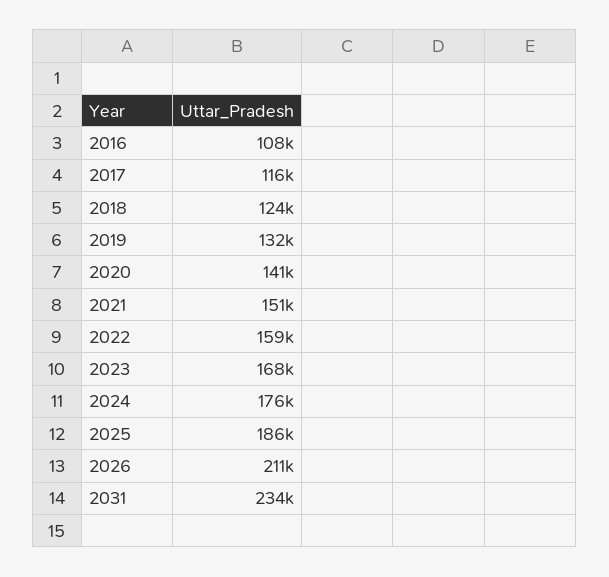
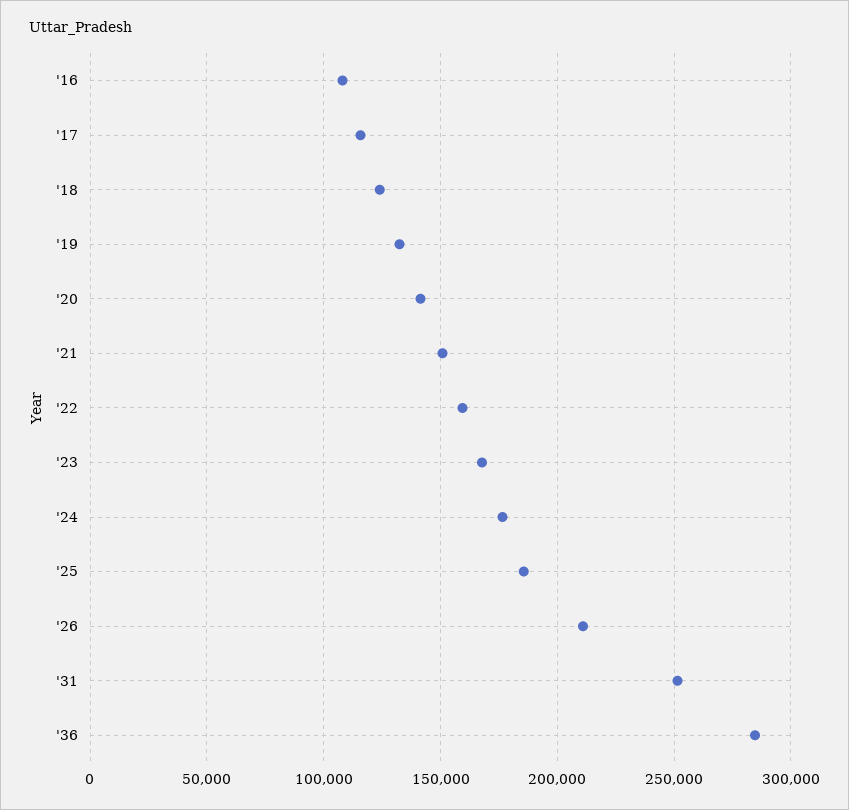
2031: 234000 -> 250000
'36: none -> 285000

